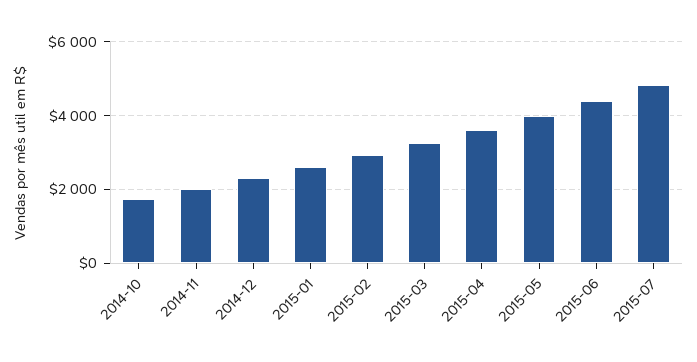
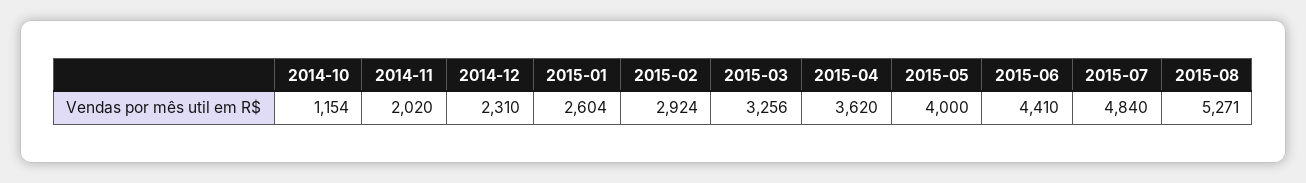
2014-10: 1800 -> 1154
2015-08: none -> 5271

